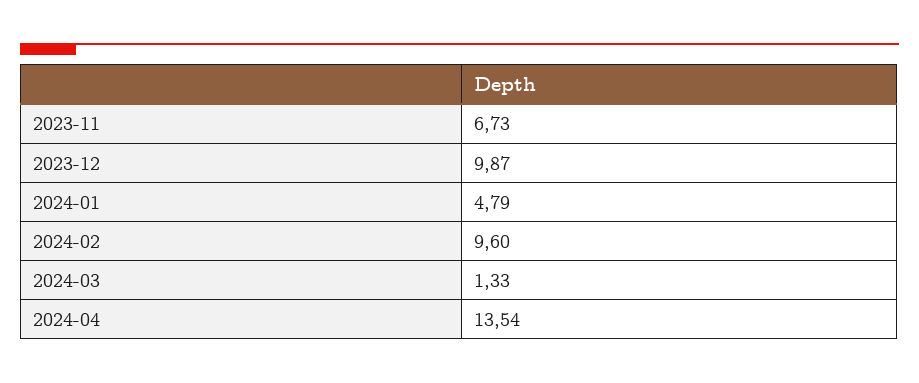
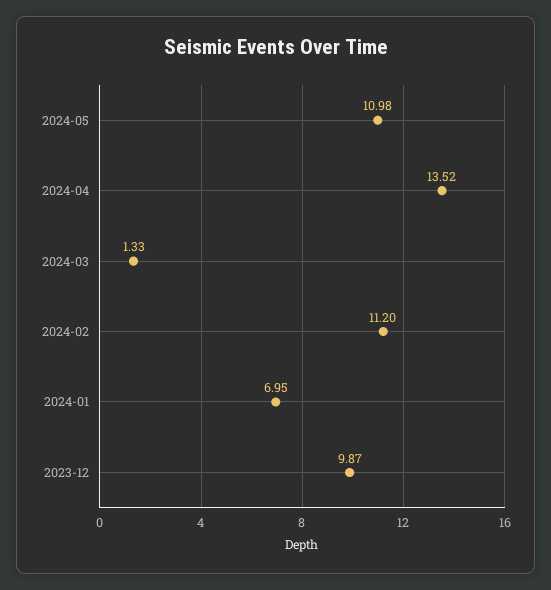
2023-11: 6.73 -> none
2024-01: 4.79 -> 6.95
2024-02: 9.6 -> 11.2
2024-04: 13.54 -> 13.52
2024-05: none -> 10.98

